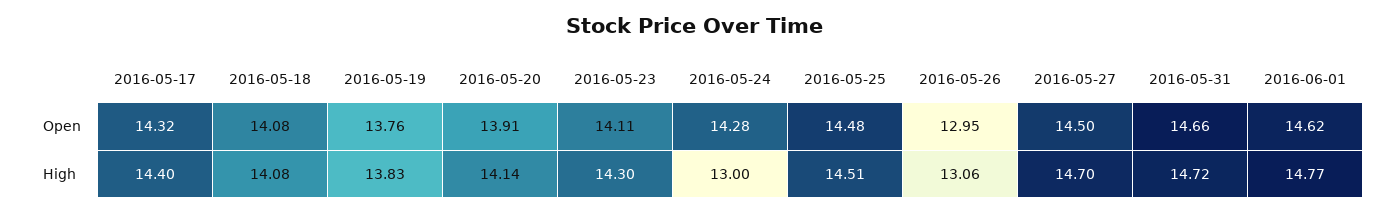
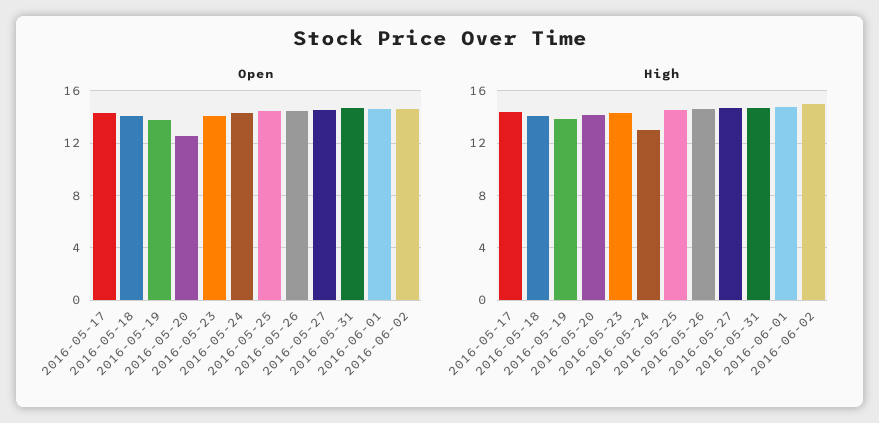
Open, 2016-05-20: 13.91 -> 12.5
Open, 2016-05-26: 12.95 -> 14.5
High, 2016-05-26: 13.06 -> 14.5
Open, 2016-06-02: none -> 14.5
High, 2016-06-02: none -> 15

